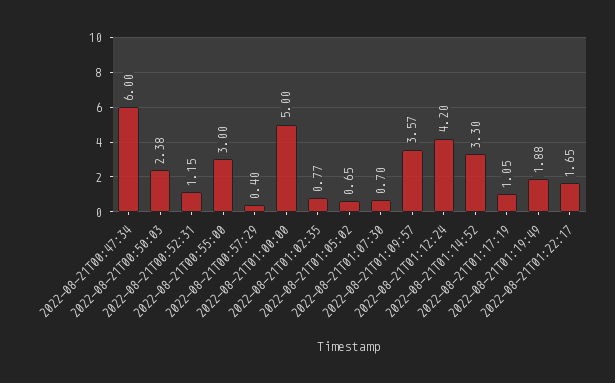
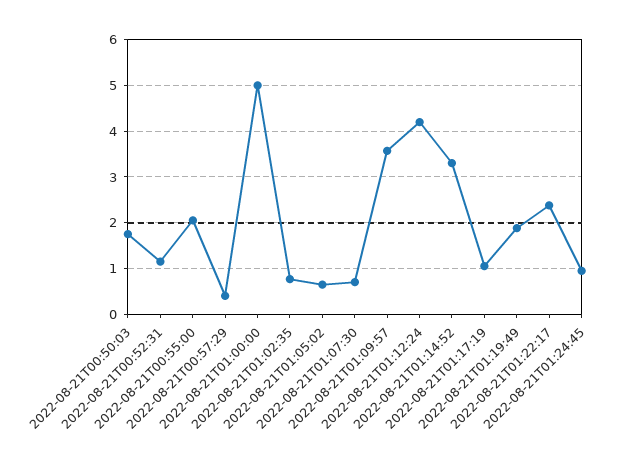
2022-08-21T00:47:34: 6 -> none
2022-08-21T00:50:03: 2.38 -> 1.8
2022-08-21T00:55:00: 3 -> 2
2022-08-21T01:22:17: 1.65 -> 2.4
2022-08-21T01:24:45: none -> 1

